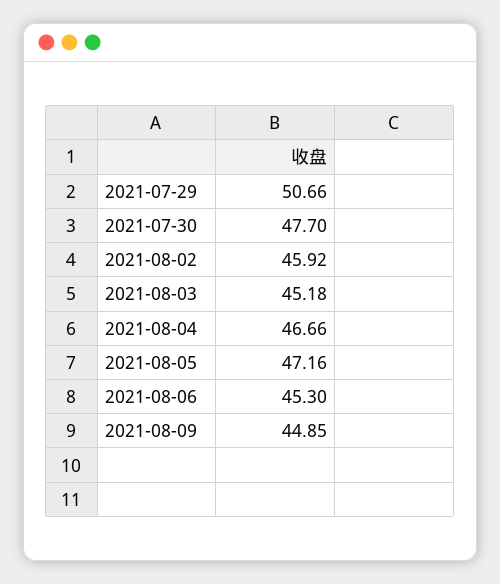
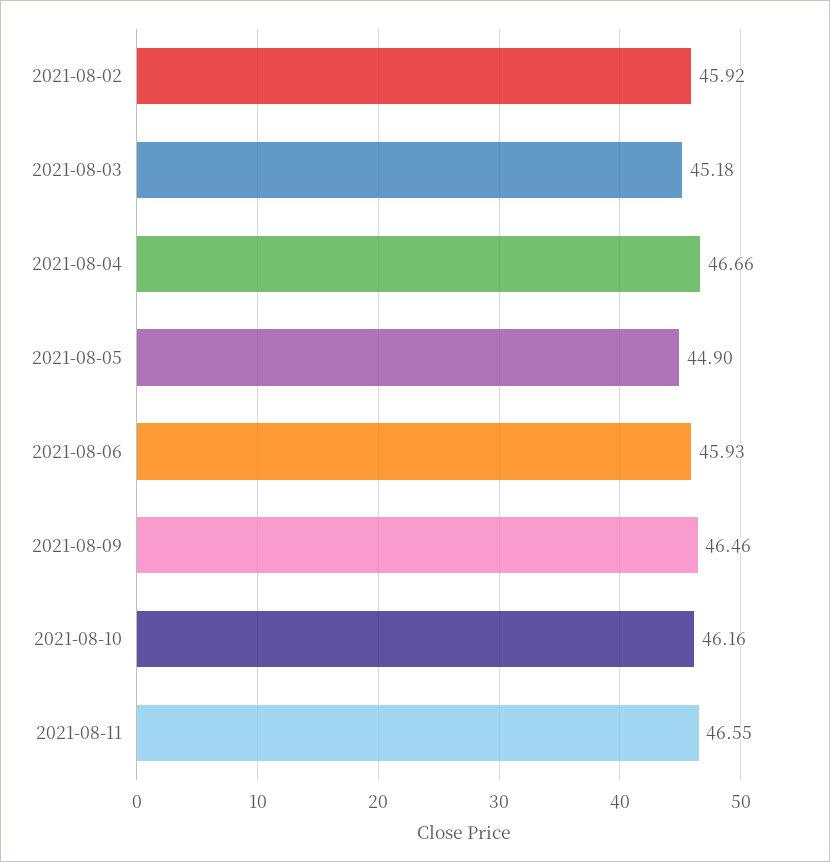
2021-07-29: 50.66 -> none
2021-07-30: 47.7 -> none
2021-08-05: 47.16 -> 44.9
2021-08-06: 45.3 -> 45.93
2021-08-09: 44.85 -> 46.46
2021-08-10: none -> 46.16
2021-08-11: none -> 46.55

